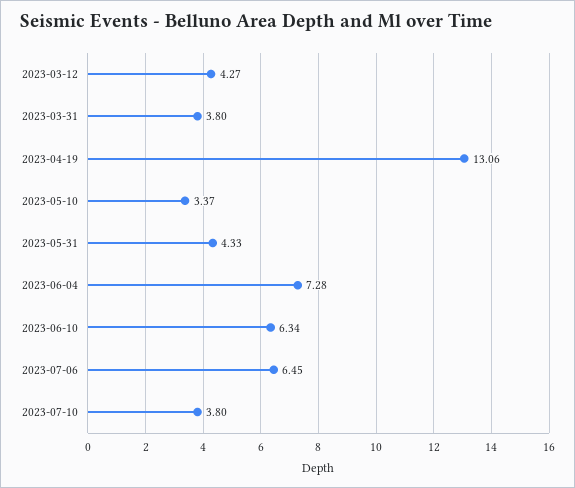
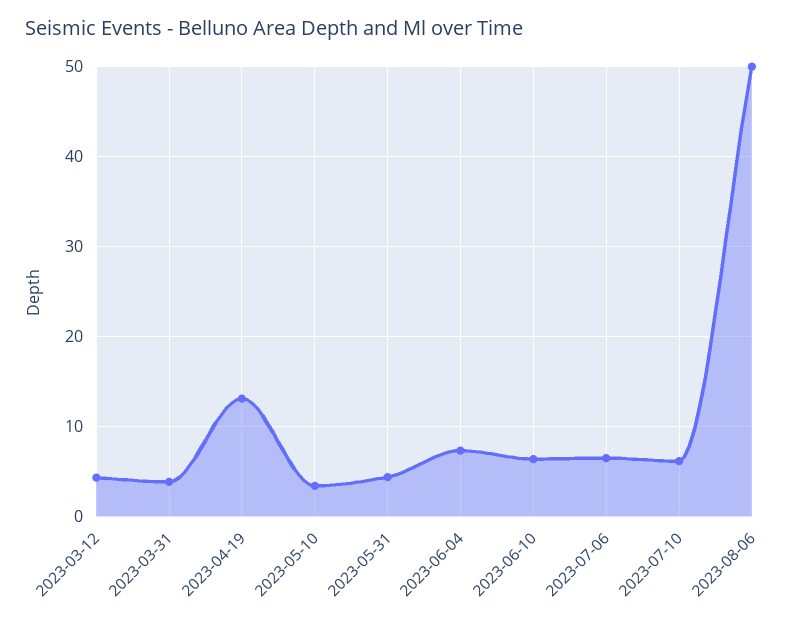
2023-07-10: 3.8 -> 6
2023-08-06: none -> 50

